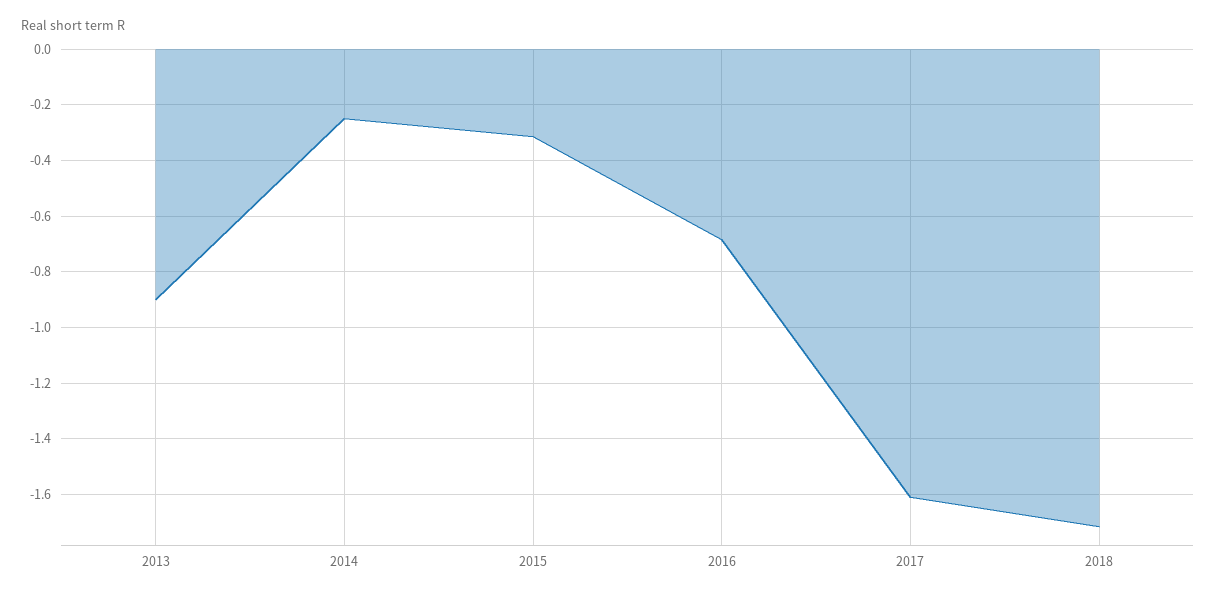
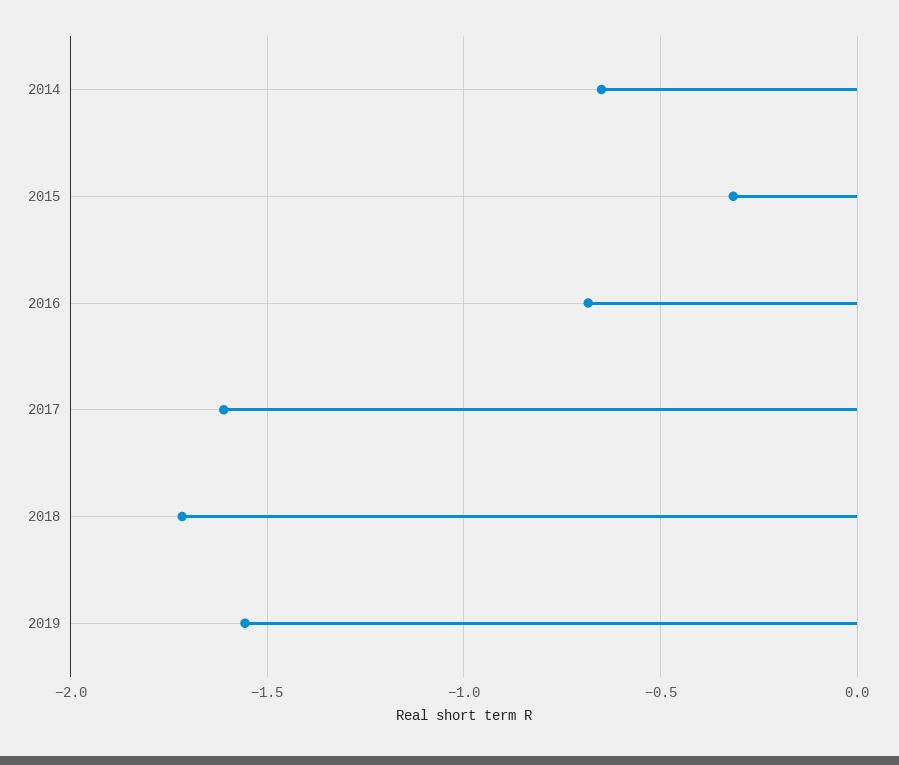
2013: -0.9 -> none
2014: -0.25 -> -0.65
2019: none -> -1.55

